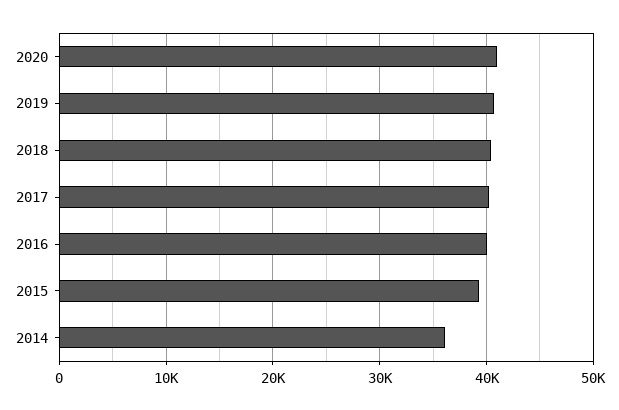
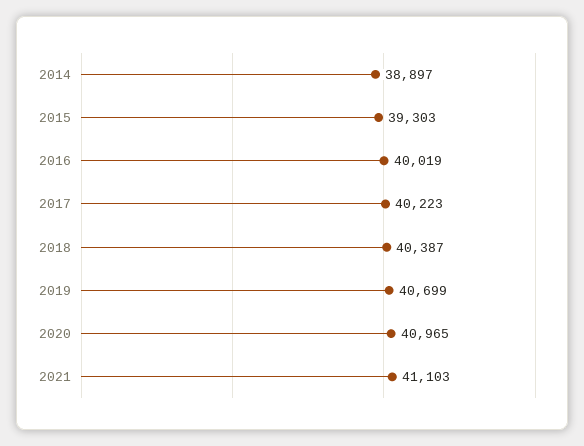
2014: 36000 -> 38897
2021: none -> 41103

